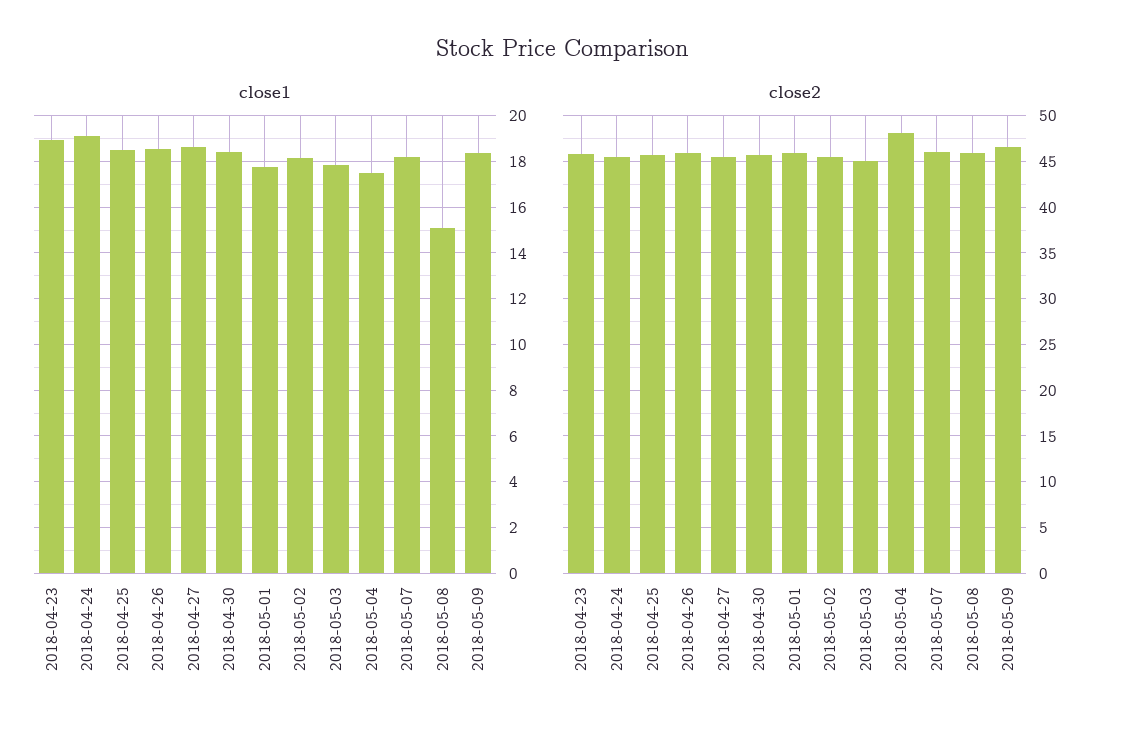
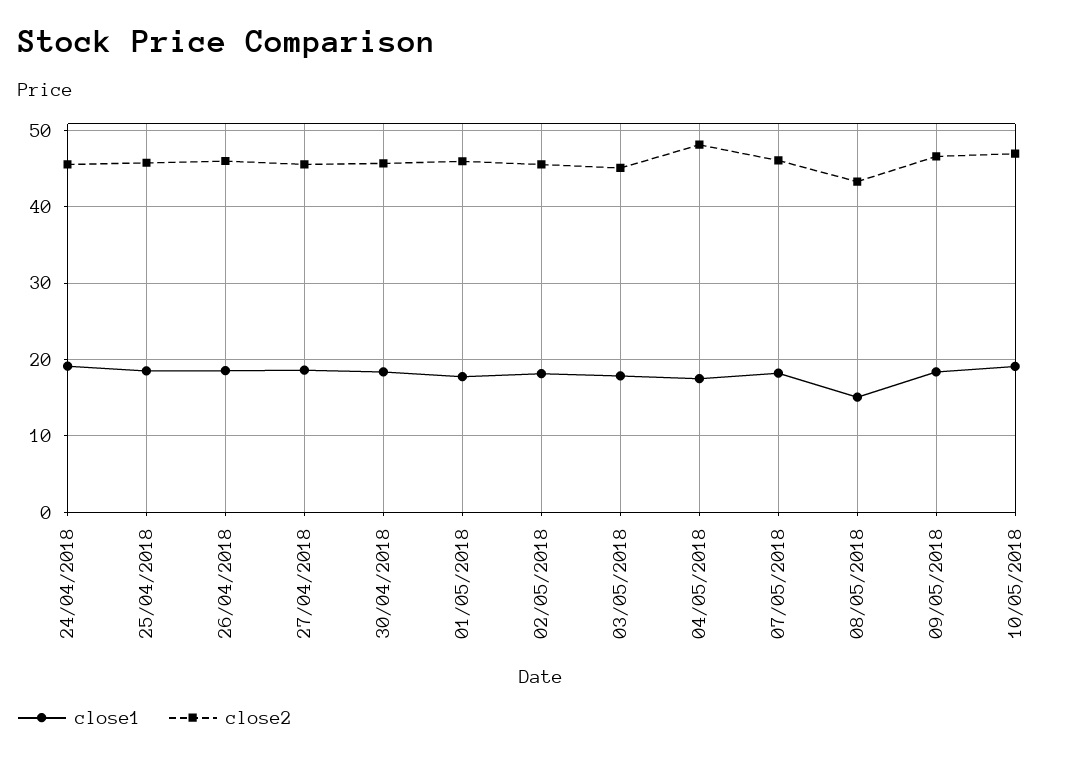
close1, 2018-04-23: 19 -> none
close2, 2018-04-23: 46 -> none
close2, 2018-05-08: 46 -> 43
close1, 10/05/2018: none -> 19
close2, 10/05/2018: none -> 47

